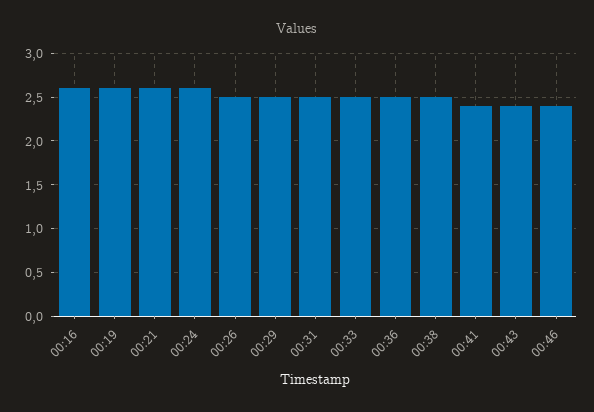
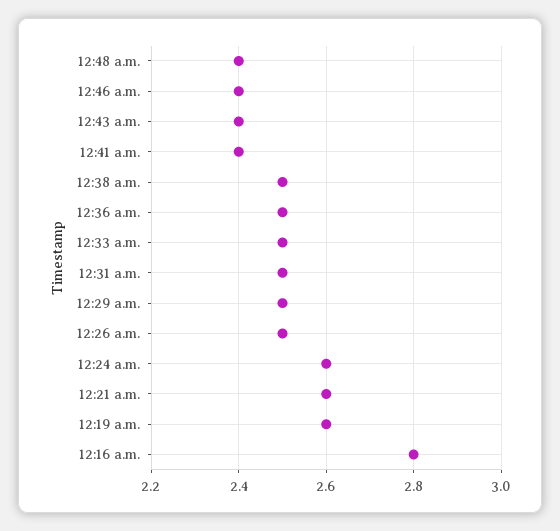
00:16: 2.6 -> 2.8
12:48 a.m.: none -> 2.4

